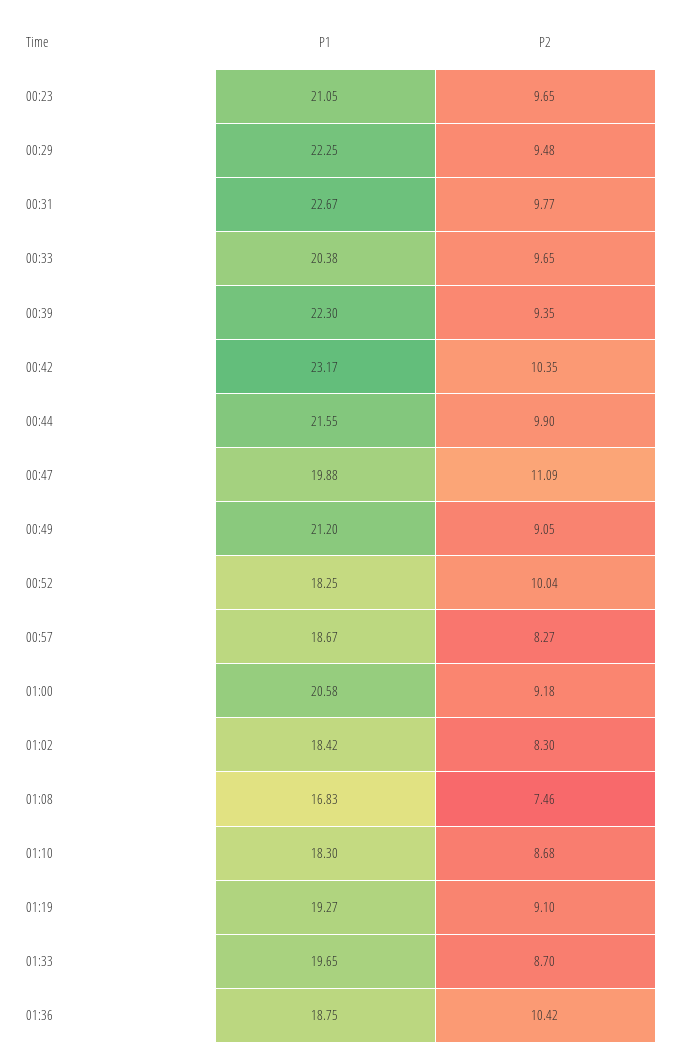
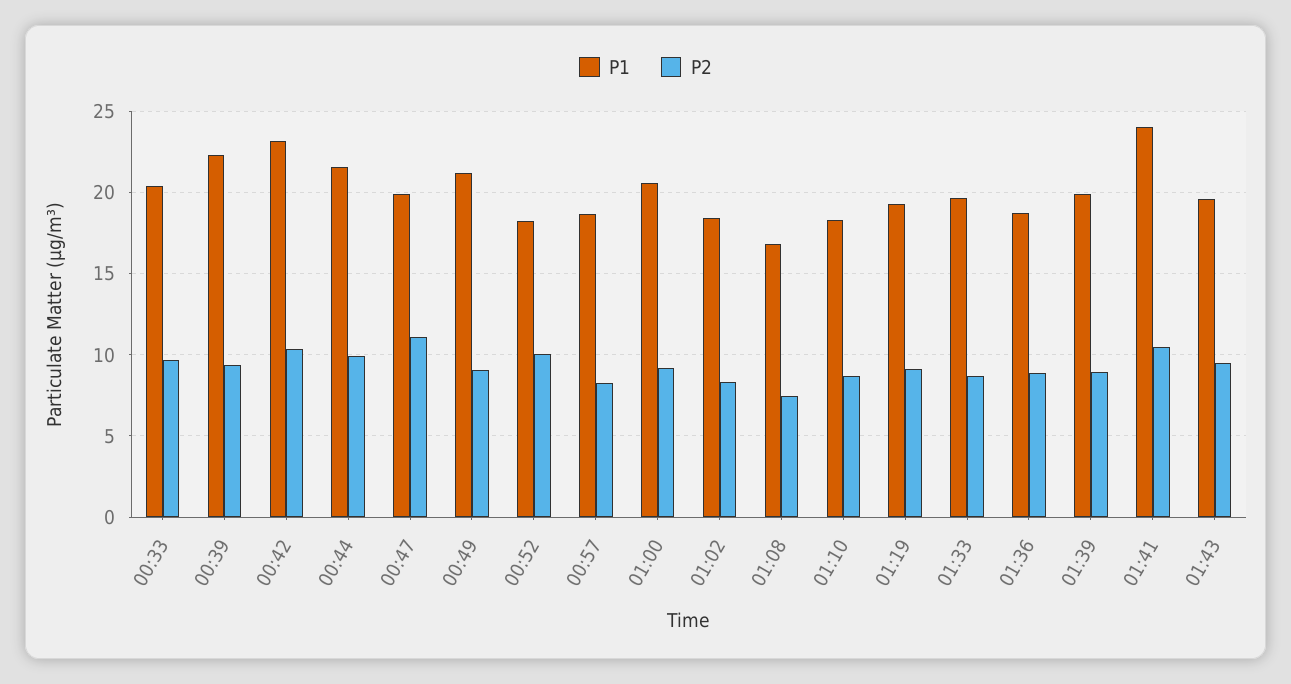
P1, 00:23: 21.05 -> none
P2, 00:23: 9.65 -> none
P1, 00:29: 22.25 -> none
P2, 00:29: 9.48 -> none
P1, 00:31: 22.67 -> none
P2, 00:31: 9.77 -> none
P2, 01:36: 10.42 -> 9
P1, 01:39: none -> 20
P2, 01:39: none -> 9
P1, 01:41: none -> 24
P2, 01:41: none -> 10.5
P1, 01:43: none -> 19.5
P2, 01:43: none -> 9.5

